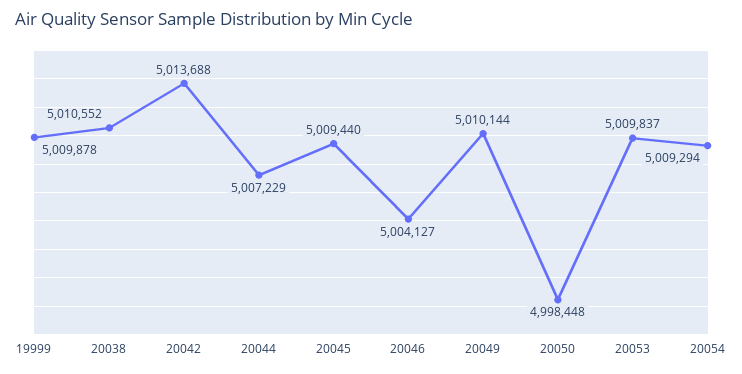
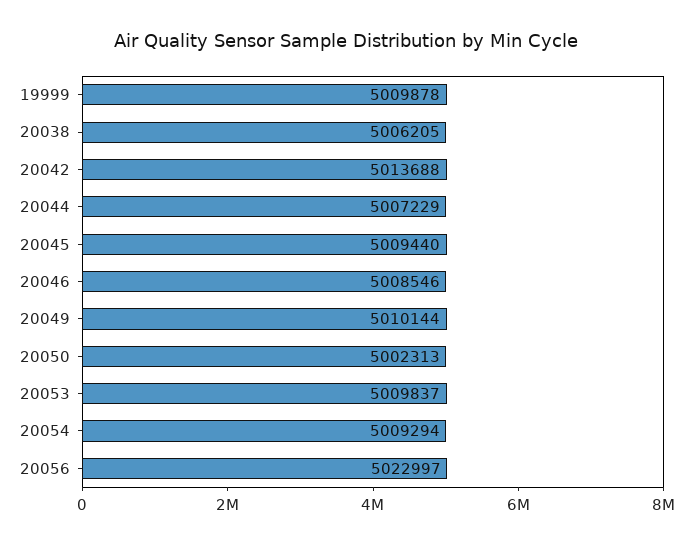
20038: 5010552 -> 5006205
20046: 5004127 -> 5008546
20050: 4998448 -> 5002313
20056: none -> 5022997

